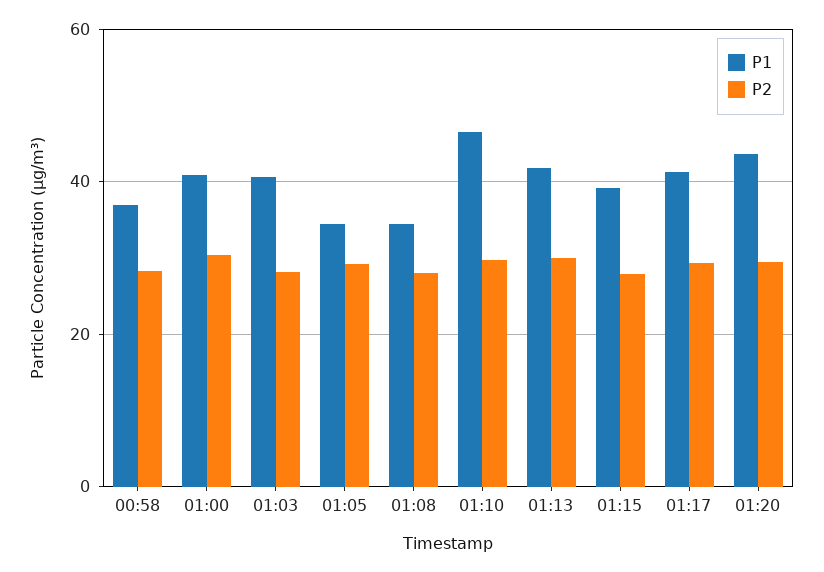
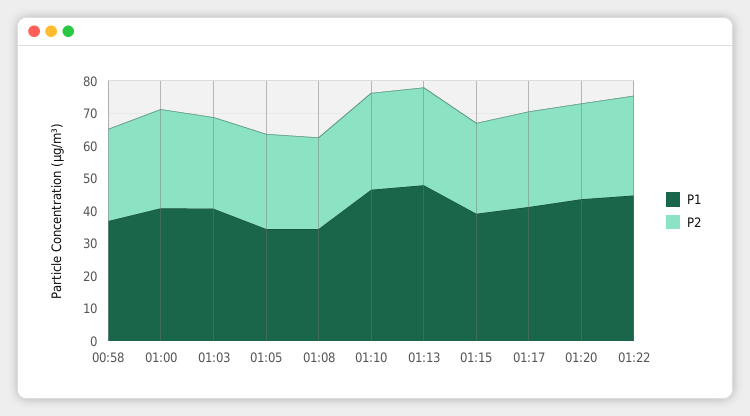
P1, 01:13: 42 -> 47.5
P1, 01:22: none -> 45
P2, 01:22: none -> 30

